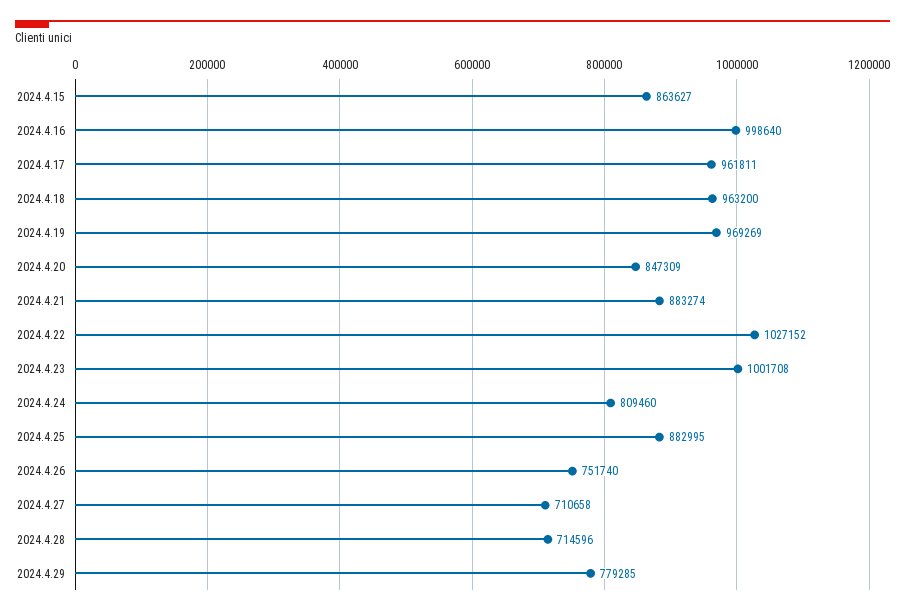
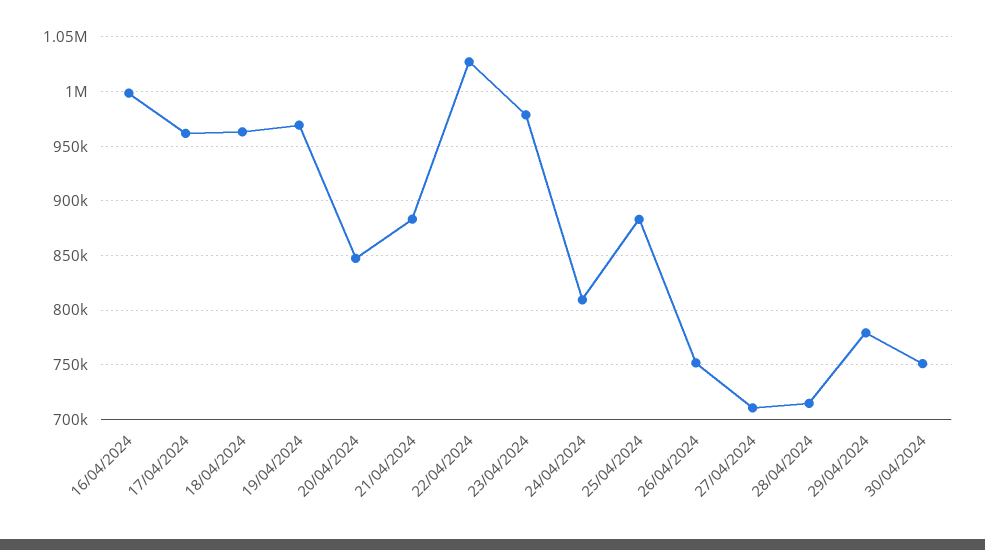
2024.4.15: 863627 -> none
2024.4.23: 1001708 -> 980000
30/04/2024: none -> 750000

